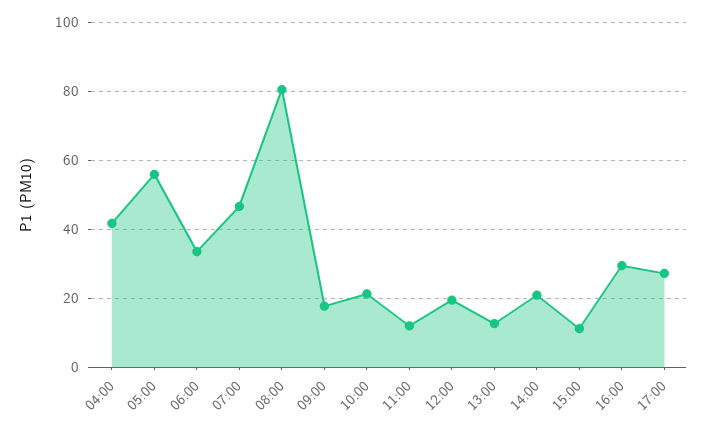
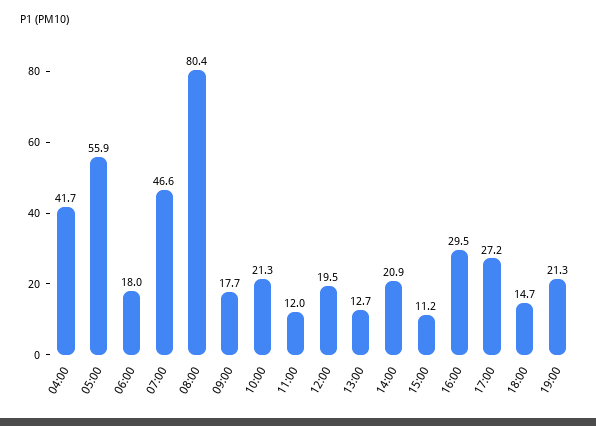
06:00: 34 -> 18
18:00: none -> 14.7
19:00: none -> 21.3

